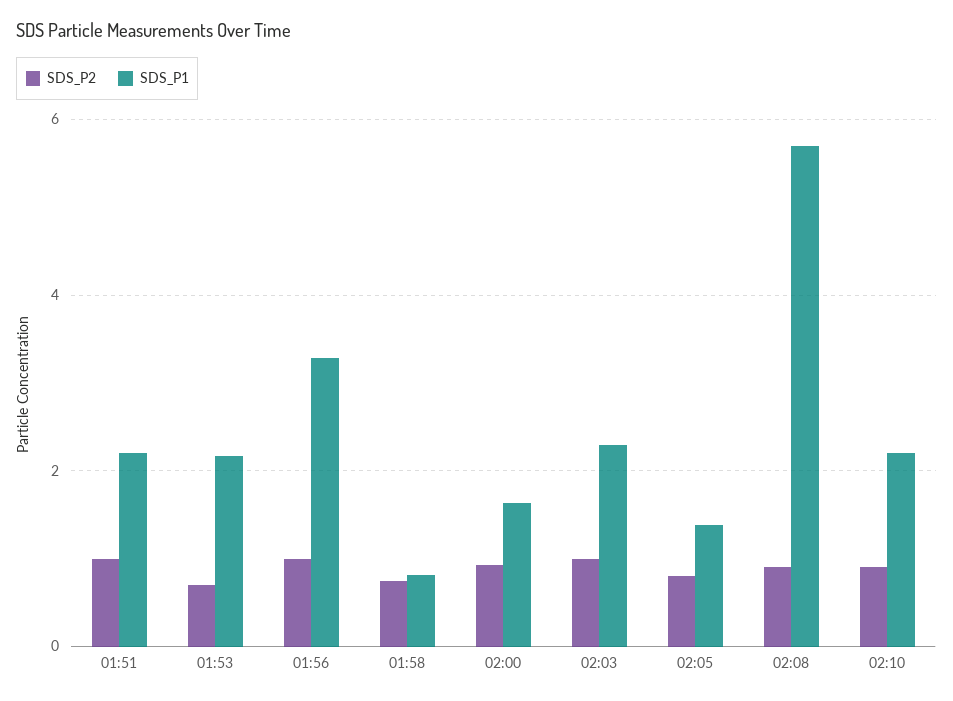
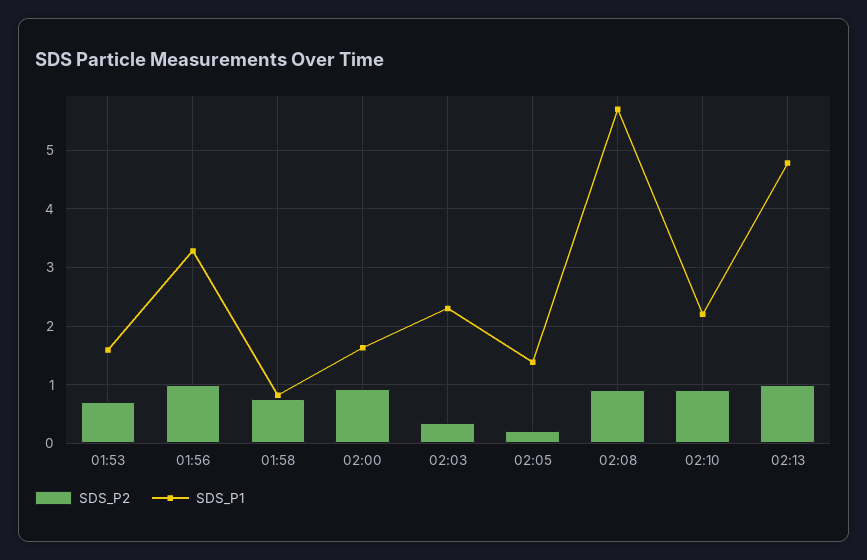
SDS_P2, 01:51: 1 -> none
SDS_P1, 01:51: 2.2 -> none
SDS_P1, 01:53: 2.2 -> 1.6
SDS_P2, 02:03: 1 -> 0.4
SDS_P2, 02:05: 0.8 -> 0.2
SDS_P2, 02:13: none -> 1
SDS_P1, 02:13: none -> 4.8

